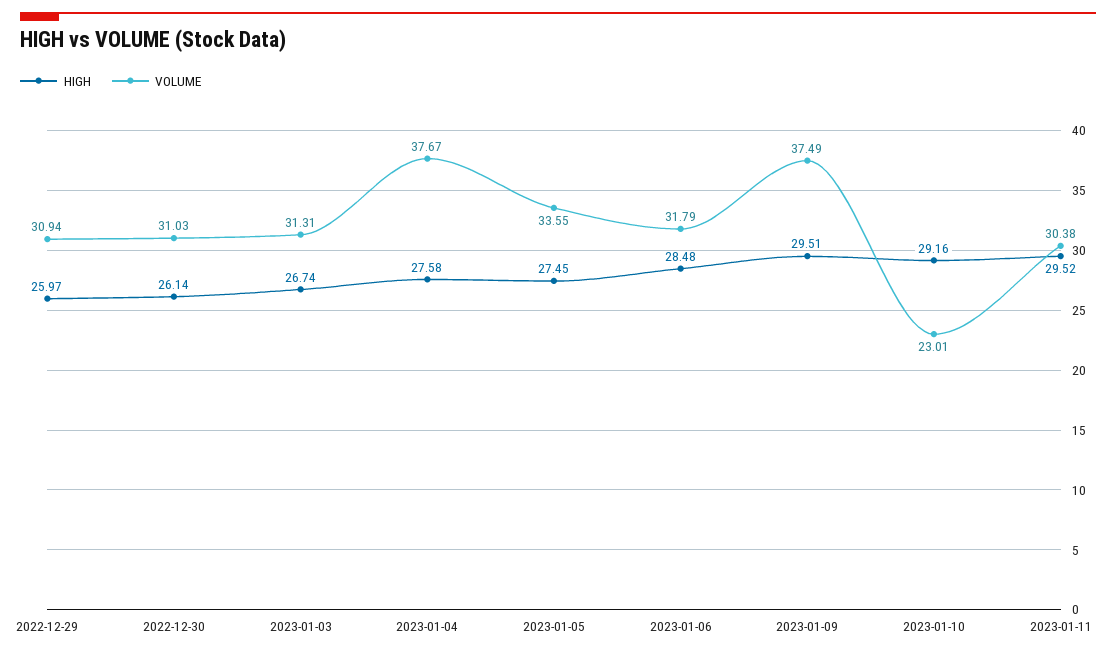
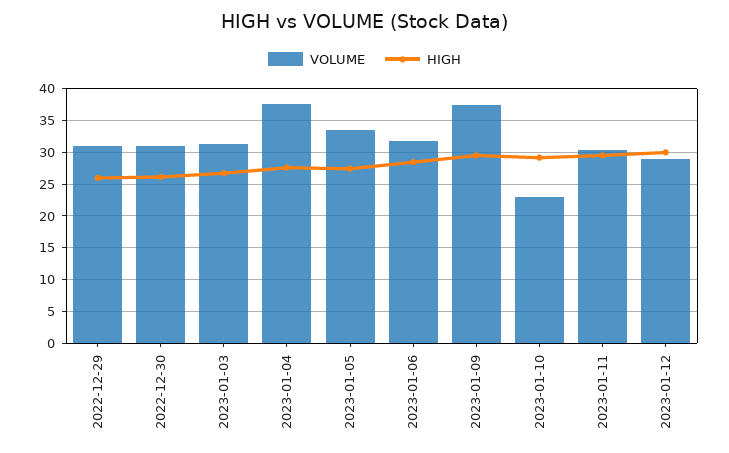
VOLUME, 2023-01-12: none -> 29
HIGH, 2023-01-12: none -> 30

